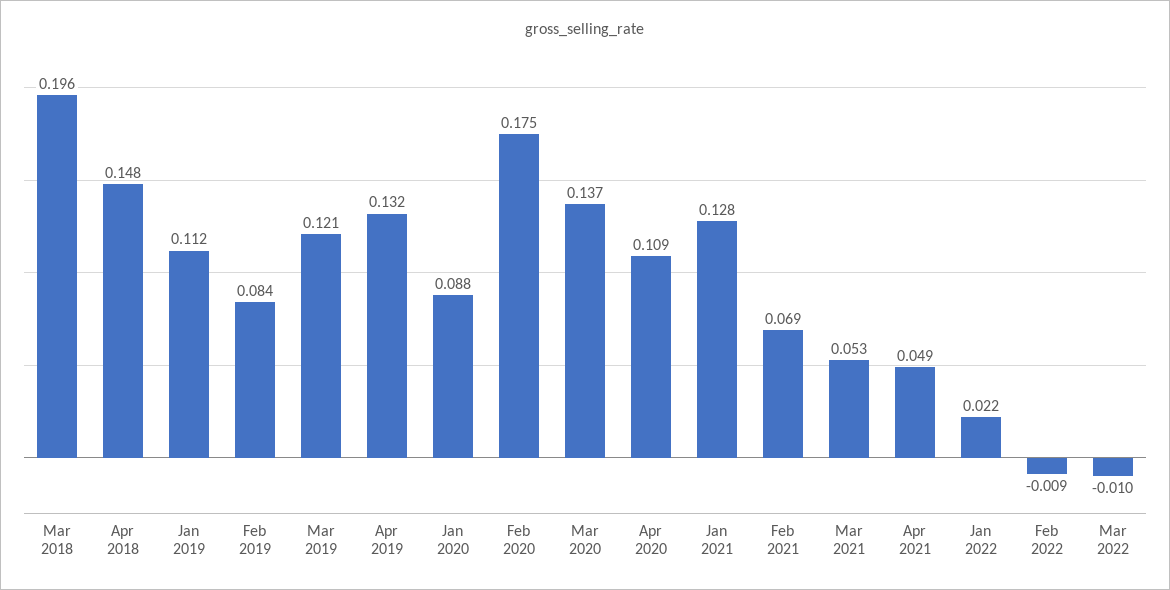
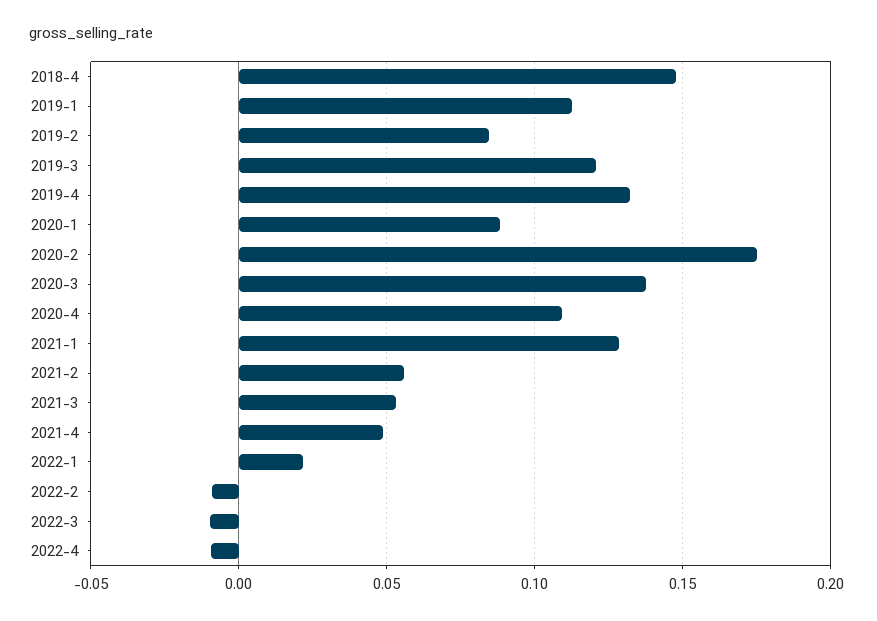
Mar 2018: 0.196 -> none
Feb 2021: 0.069 -> 0.055
2022-4: none -> -0.01

